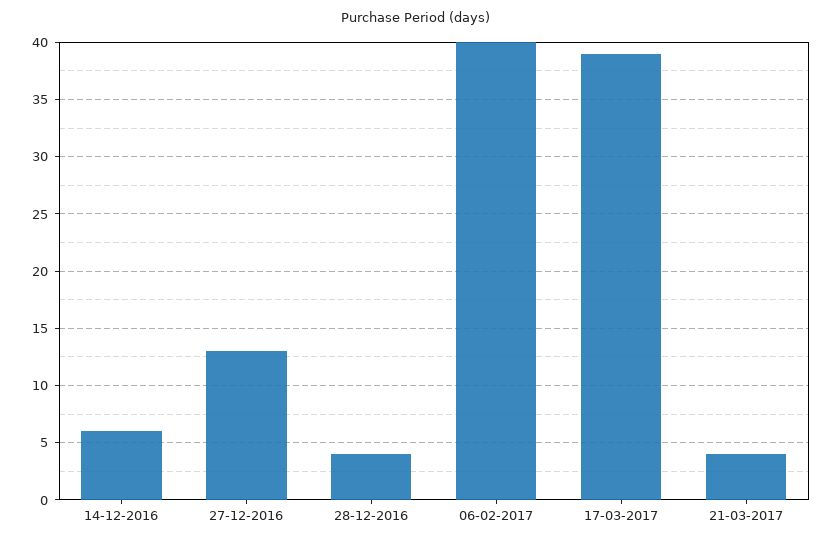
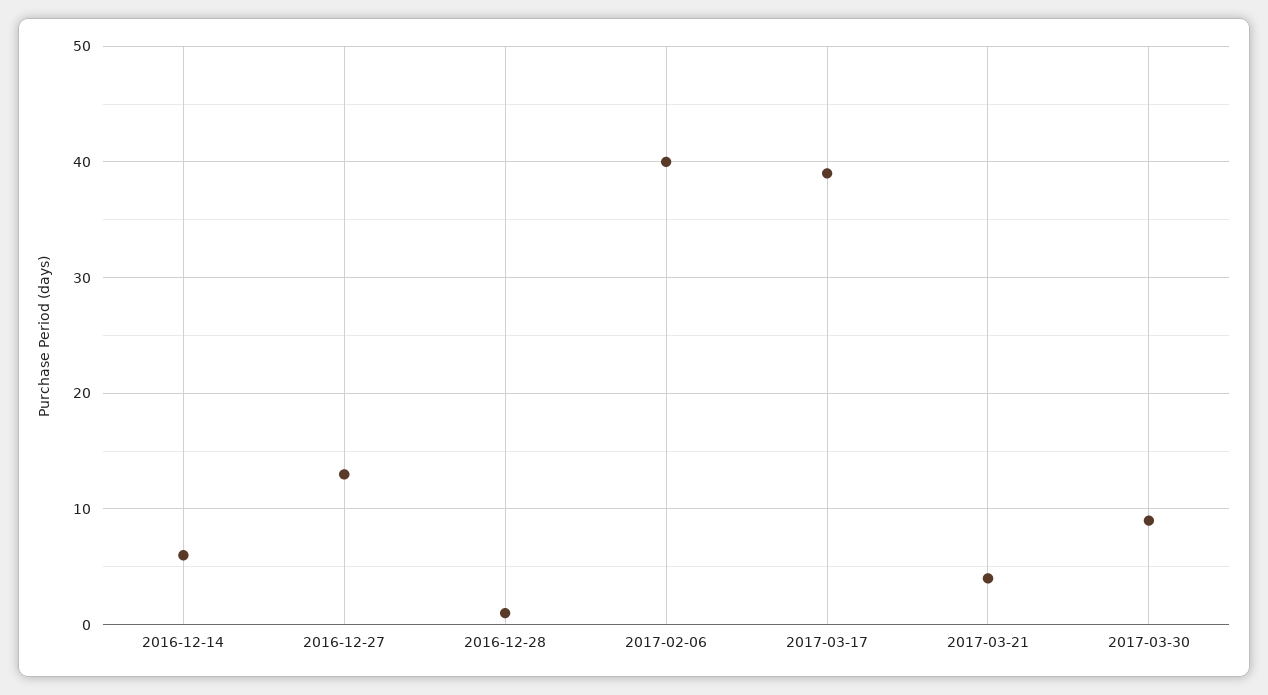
28-12-2016: 4 -> 1
2017-03-30: none -> 9

